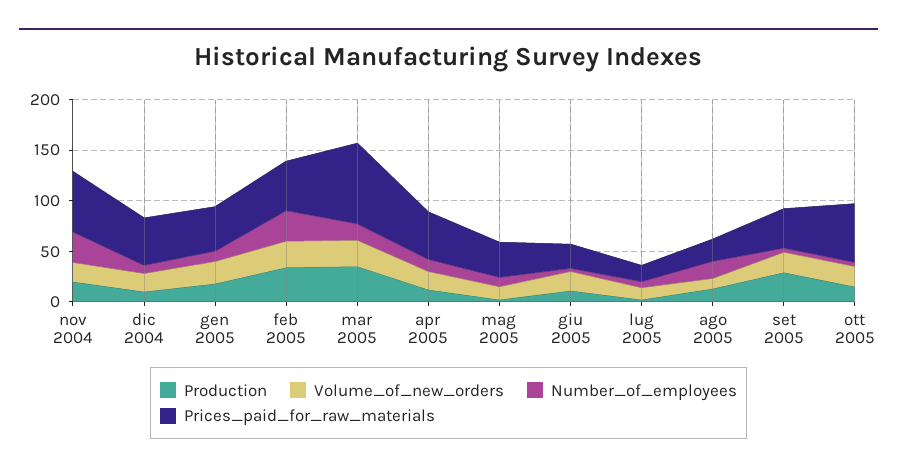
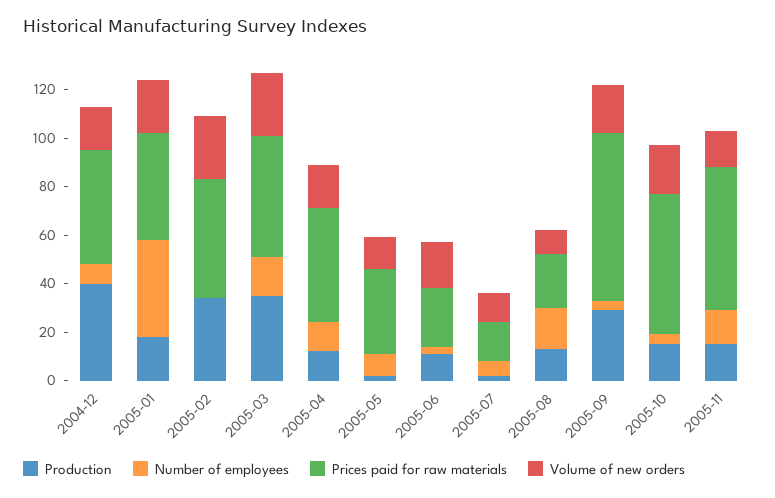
Production, nov 2004: 20 -> none
Volume_of_new_orders, nov 2004: 20 -> none
Number_of_employees, nov 2004: 30 -> none
Prices_paid_for_raw_materials, nov 2004: 60 -> none
Production, dic 2004: 10 -> 40
Number_of_employees, gen 2005: 10 -> 40
Number_of_employees, feb 2005: 30 -> 0
Prices_paid_for_raw_materials, mar 2005: 80 -> 50
Prices_paid_for_raw_materials, set 2005: 40 -> 70
Production, 2005-11: none -> 15
Number_of_employees, 2005-11: none -> 15
Prices_paid_for_raw_materials, 2005-11: none -> 60
Volume_of_new_orders, 2005-11: none -> 15

